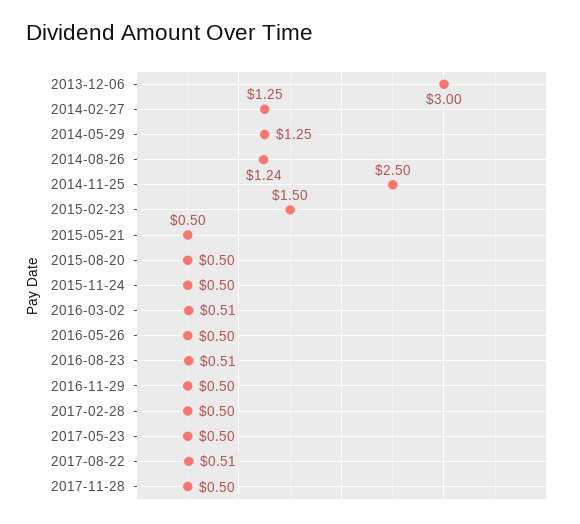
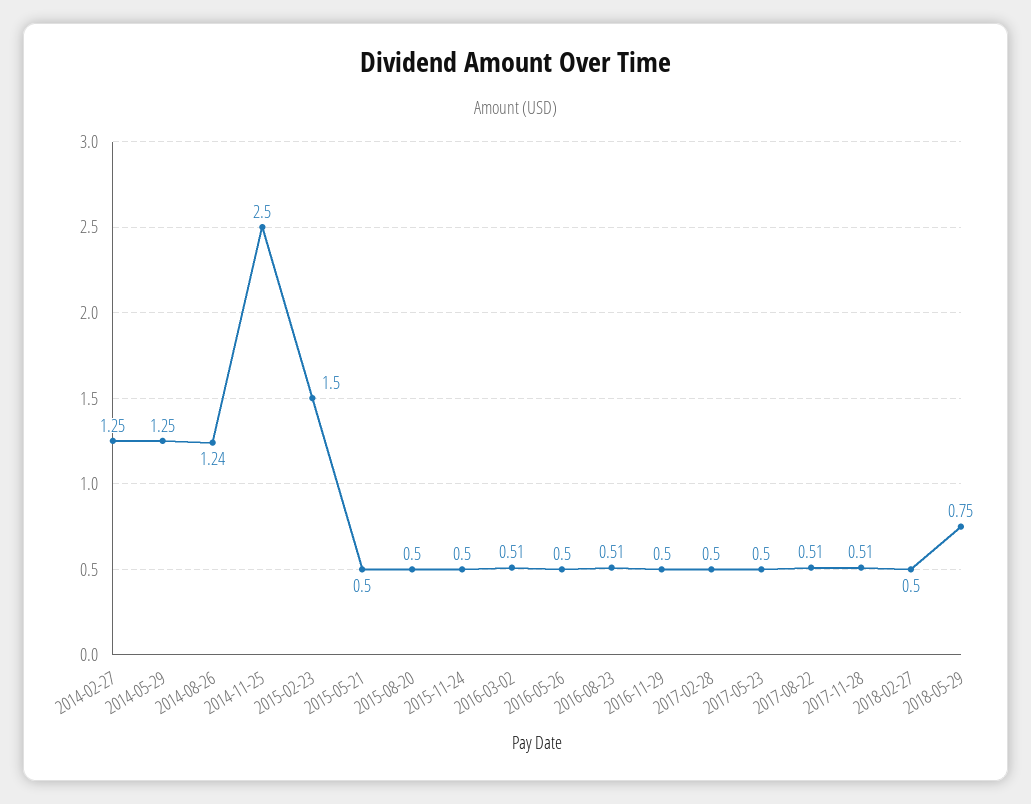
2013-12-06: 3 -> none
2017-11-28: 0.5 -> 0.51
2018-02-27: none -> 0.5
2018-05-29: none -> 0.75

